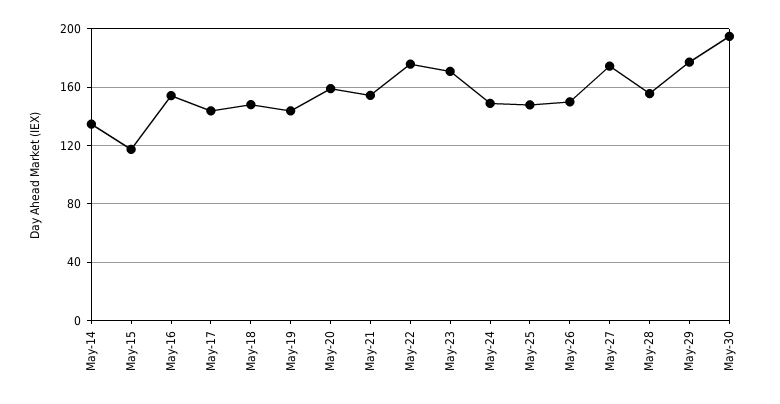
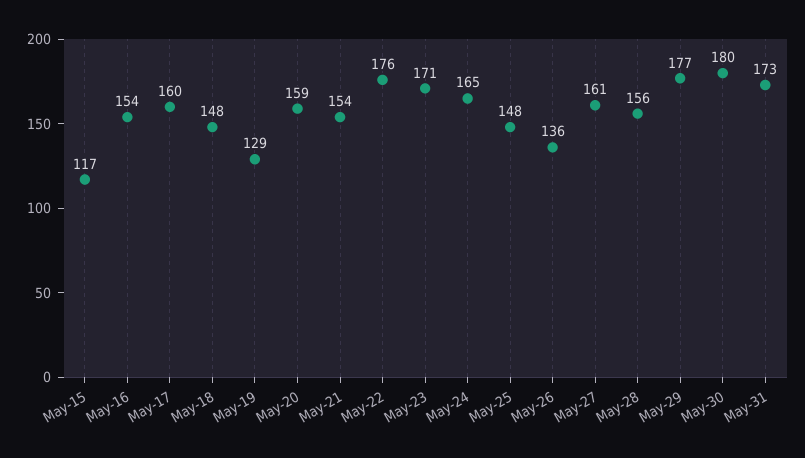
May-14: 135 -> none
May-17: 145 -> 160
May-19: 145 -> 129
May-24: 150 -> 165
May-26: 150 -> 136
May-27: 175 -> 161
May-30: 195 -> 180
May-31: none -> 173

